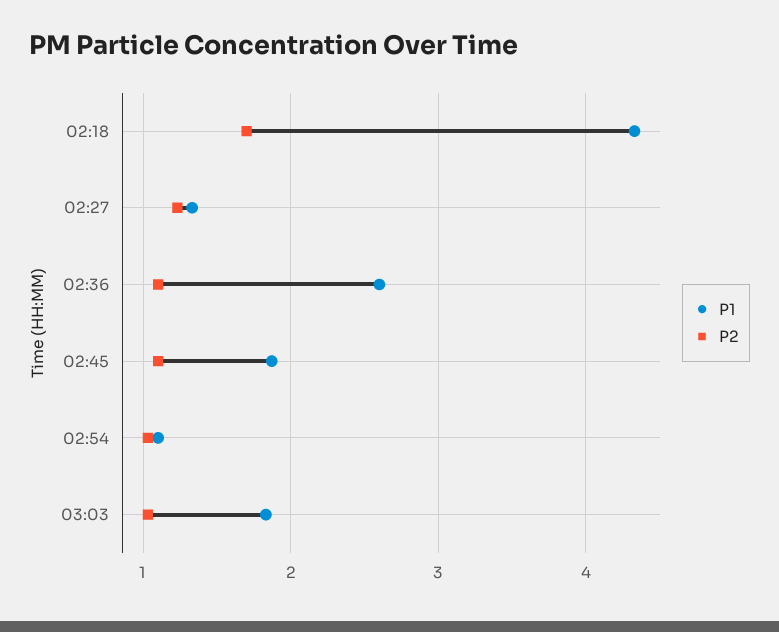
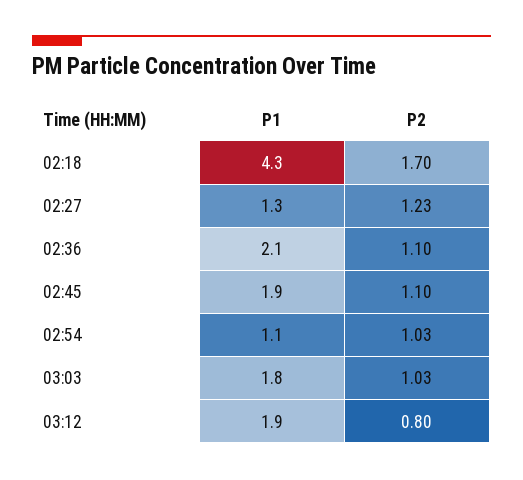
P1, 02:36: 2.6 -> 2.1
P1, 03:12: none -> 1.9
P2, 03:12: none -> 0.8

